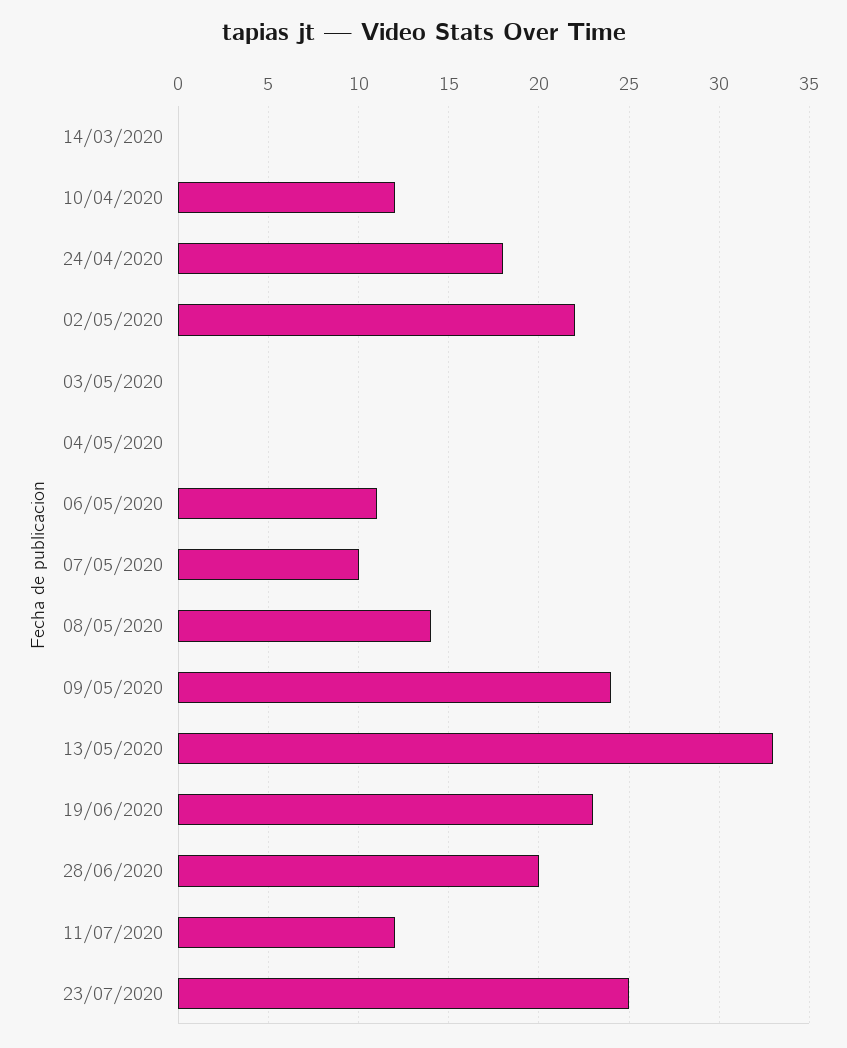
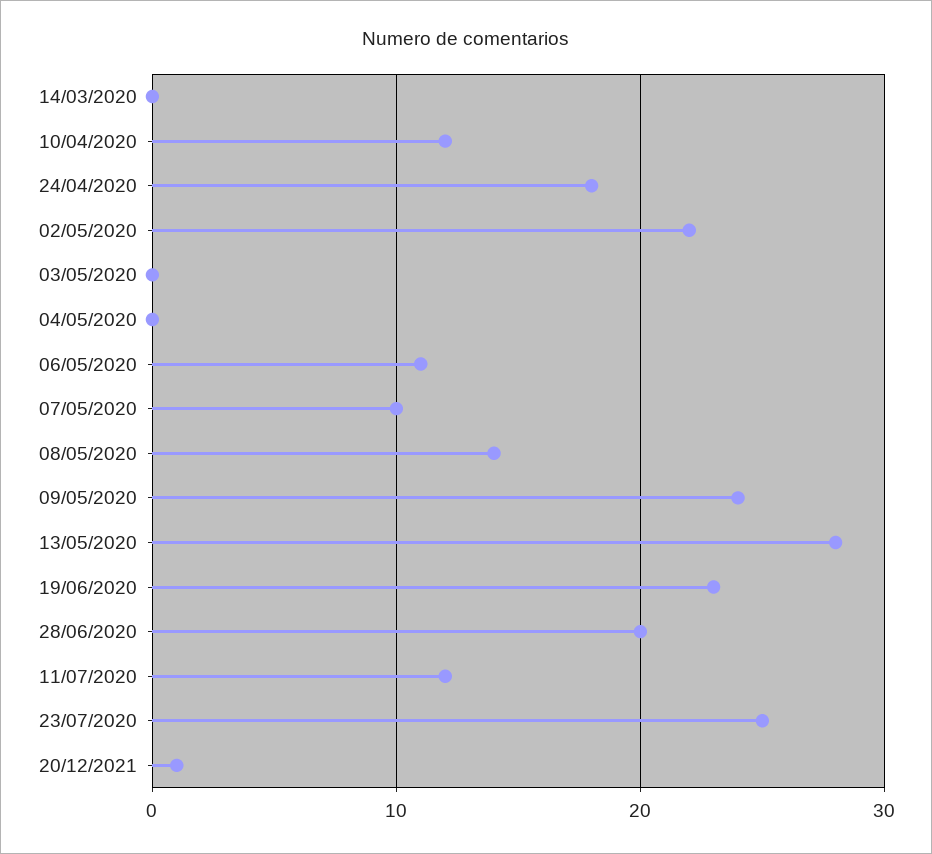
13/05/2020: 33 -> 28
20/12/2021: none -> 1

